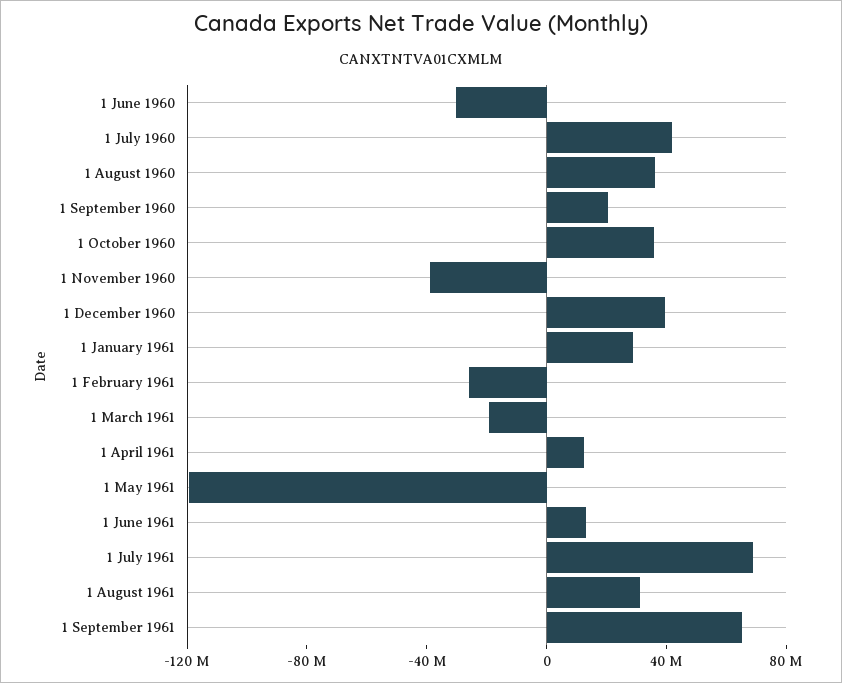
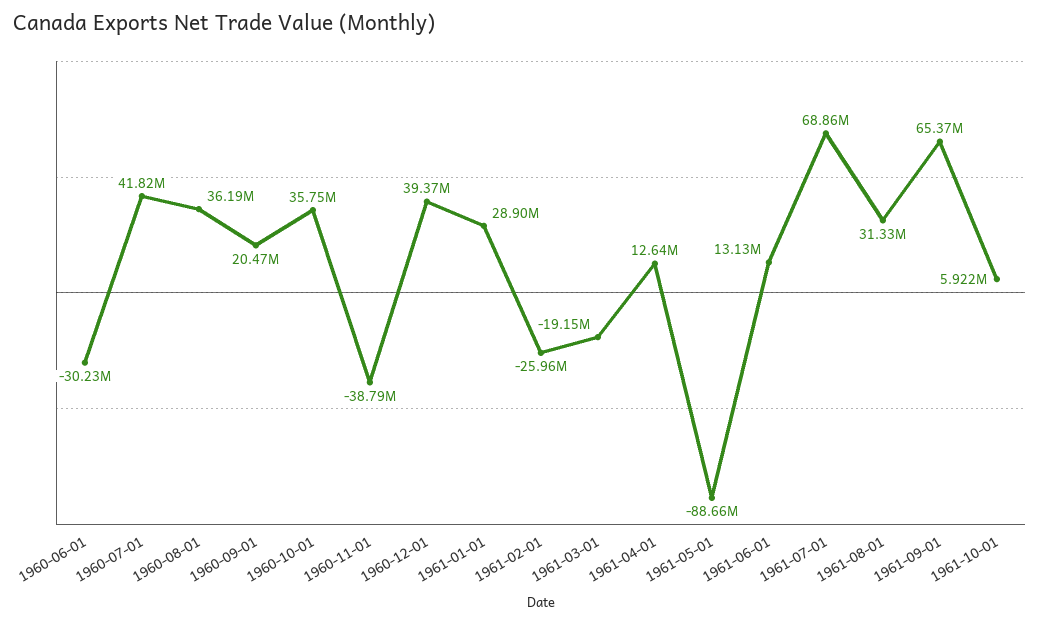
1 May 1961: -120000000 -> -88660000
1961-10-01: none -> 5922000

